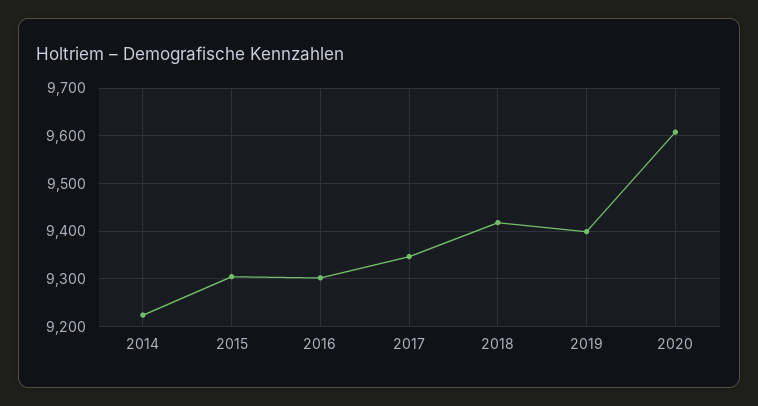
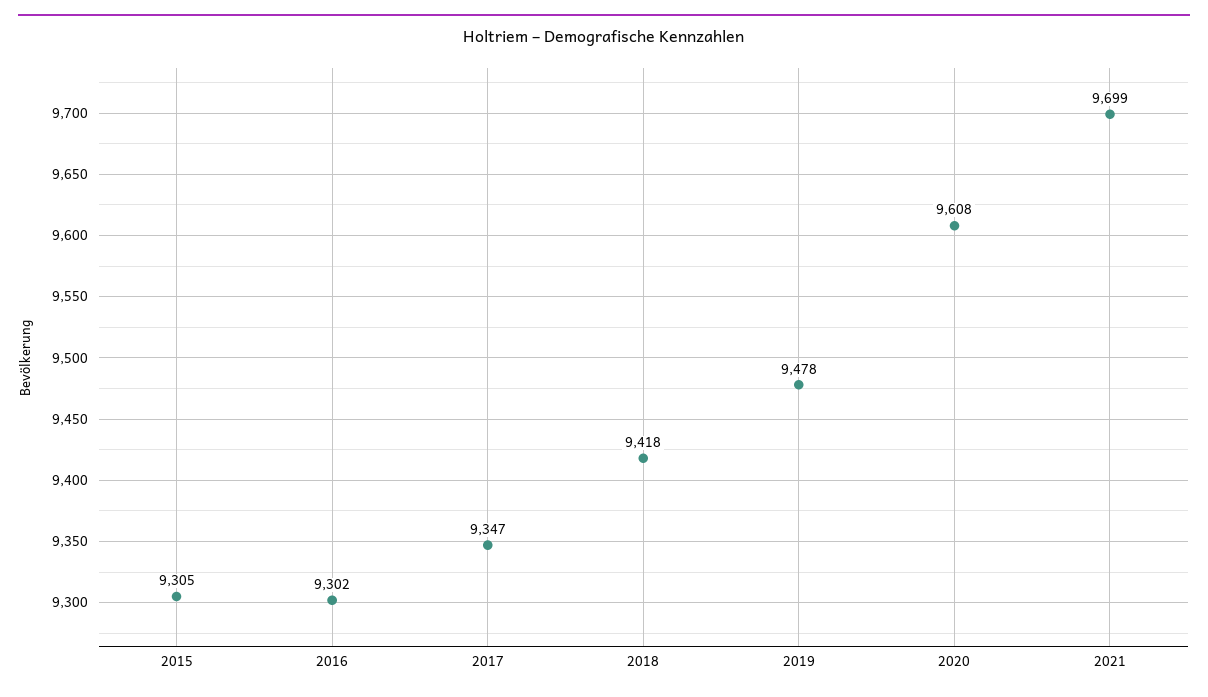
2014: 9220 -> none
2019: 9400 -> 9478
2021: none -> 9699

